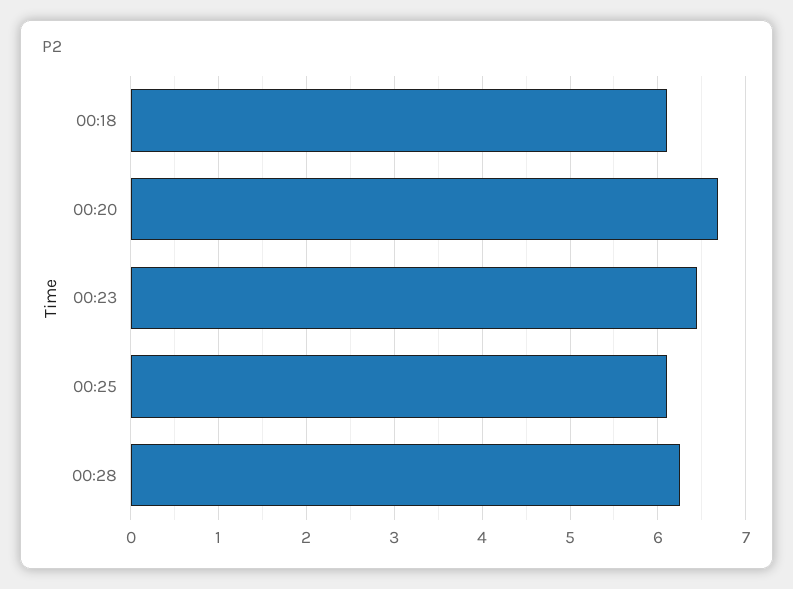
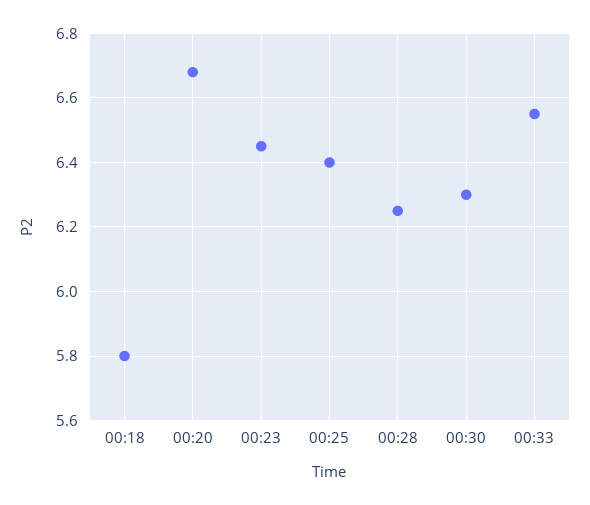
00:18: 6.1 -> 5.8
00:25: 6.1 -> 6.4
00:30: none -> 6.3
00:33: none -> 6.55

